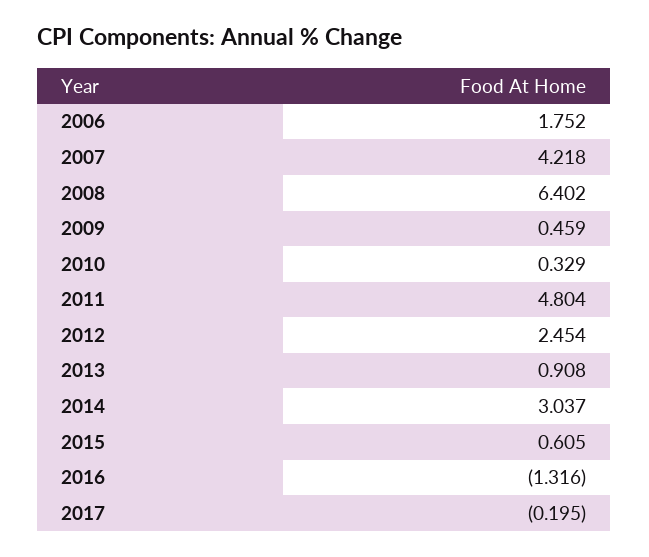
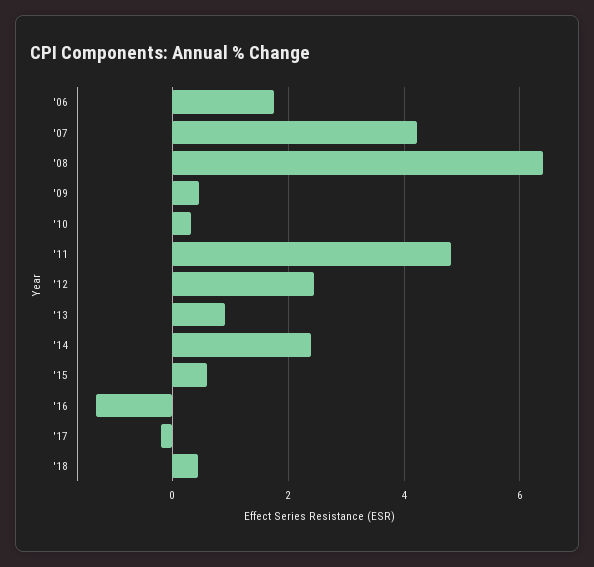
2014: 3.037 -> 2.4
'18: none -> 0.4

